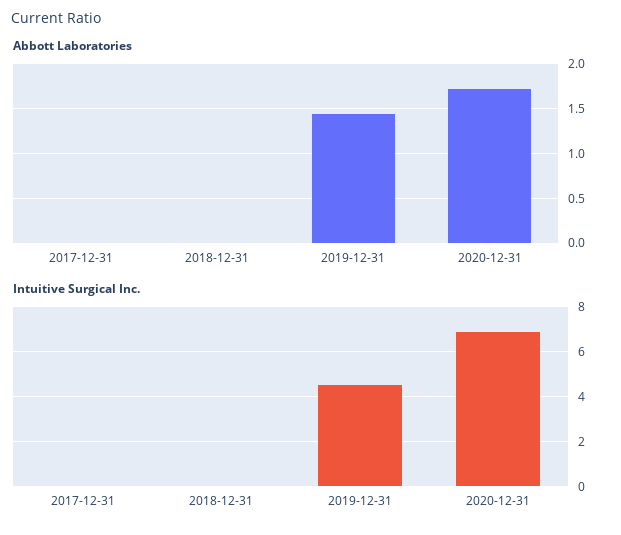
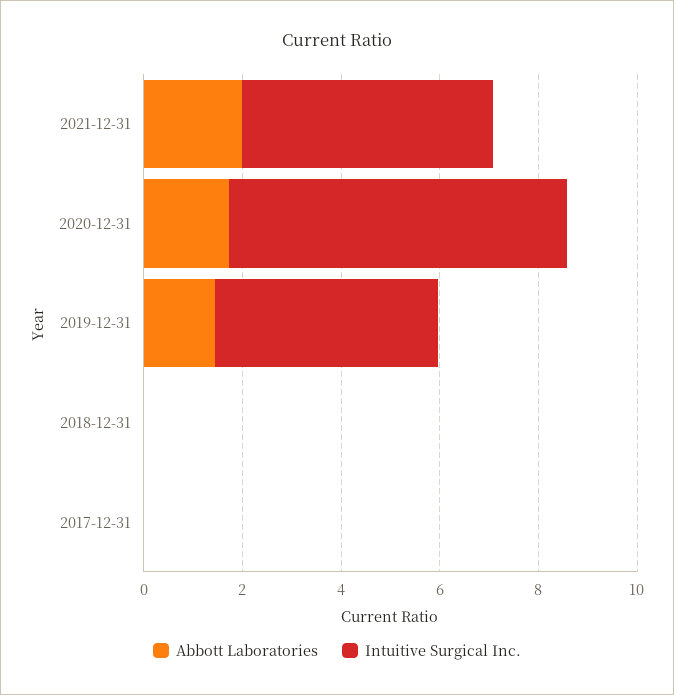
Abbott Laboratories, 2021-12-31: none -> 2
Intuitive Surgical Inc., 2021-12-31: none -> 5

